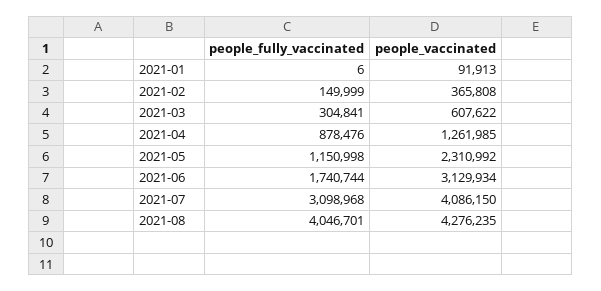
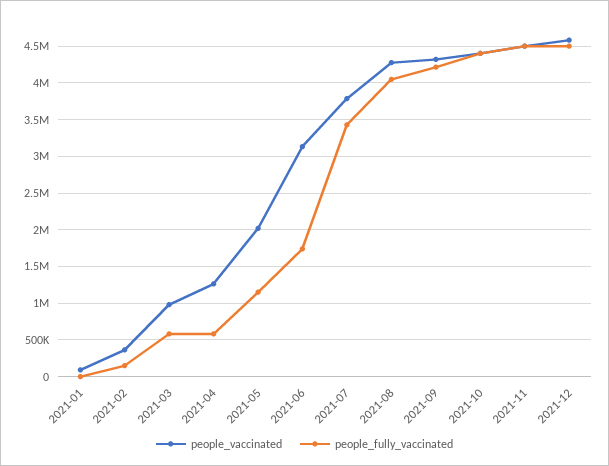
people_fully_vaccinated, 2021-03: 304841 -> 600000
people_vaccinated, 2021-03: 607622 -> 1000000
people_fully_vaccinated, 2021-04: 878476 -> 600000
people_vaccinated, 2021-05: 2310992 -> 2000000
people_fully_vaccinated, 2021-07: 3098968 -> 3400000
people_vaccinated, 2021-07: 4086150 -> 3800000
people_vaccinated, 2021-09: none -> 4300000
people_fully_vaccinated, 2021-09: none -> 4200000
people_vaccinated, 2021-10: none -> 4400000
people_fully_vaccinated, 2021-10: none -> 4400000
people_vaccinated, 2021-11: none -> 4500000
people_fully_vaccinated, 2021-11: none -> 4500000
people_vaccinated, 2021-12: none -> 4600000
people_fully_vaccinated, 2021-12: none -> 4500000

